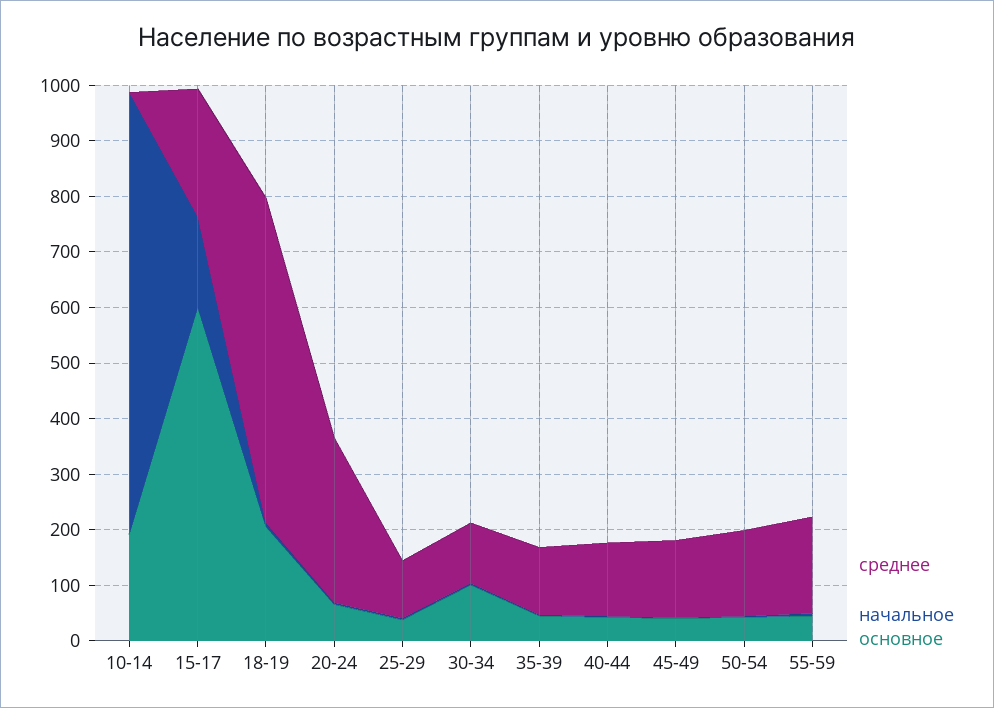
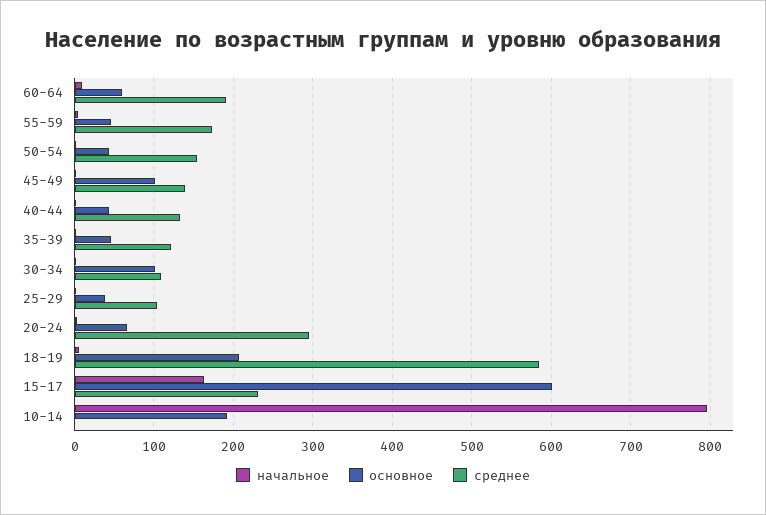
основное, 45-49: 40 -> 100
начальное, 60-64: none -> 10
основное, 60-64: none -> 60
среднее, 60-64: none -> 190

